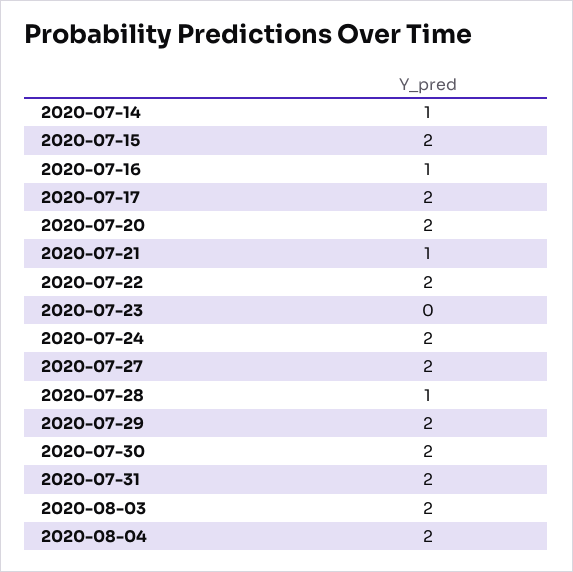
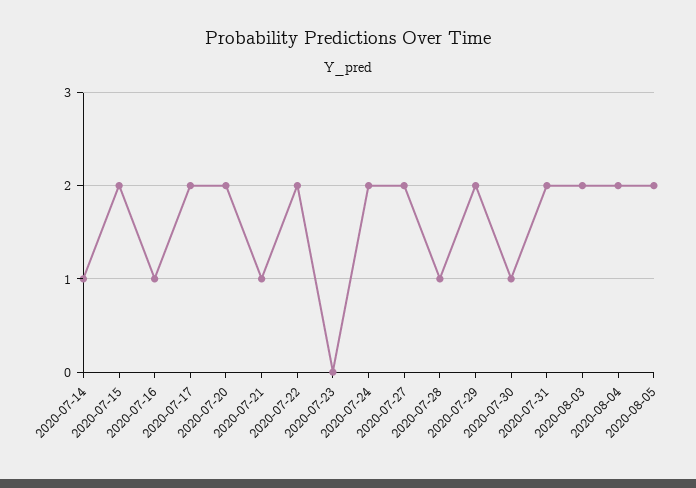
2020-07-30: 2 -> 1
2020-08-05: none -> 2

